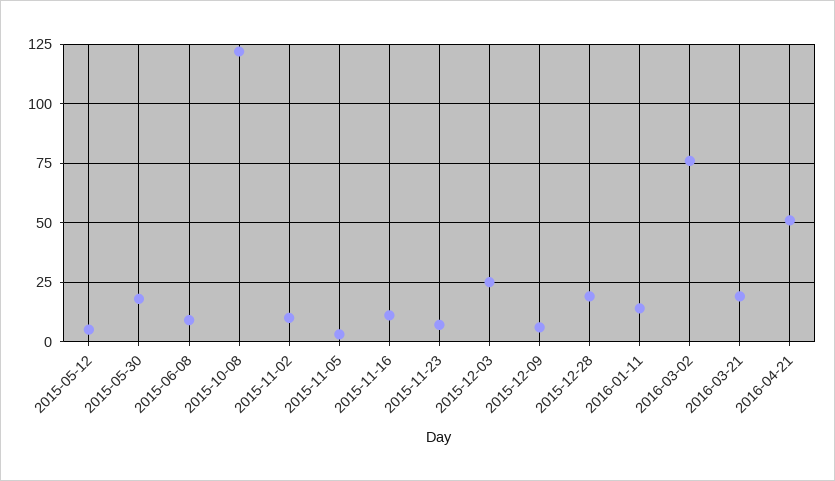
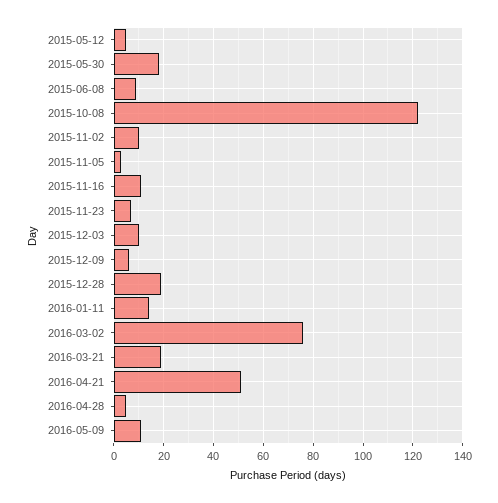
2015-12-03: 25 -> 10
2016-04-28: none -> 5
2016-05-09: none -> 10

